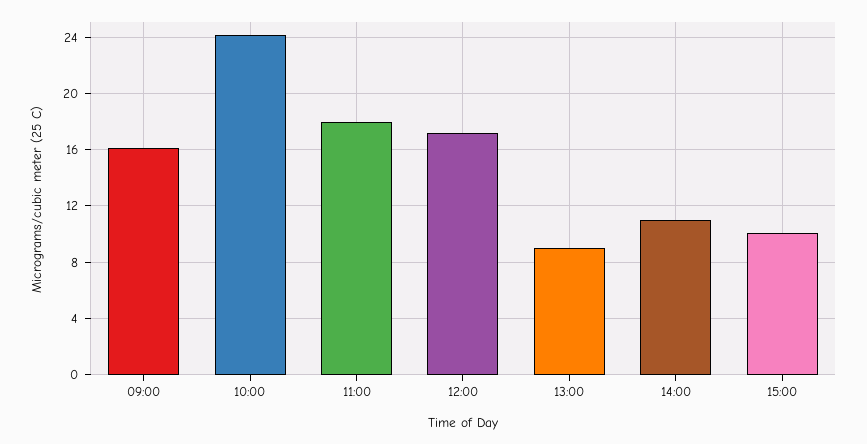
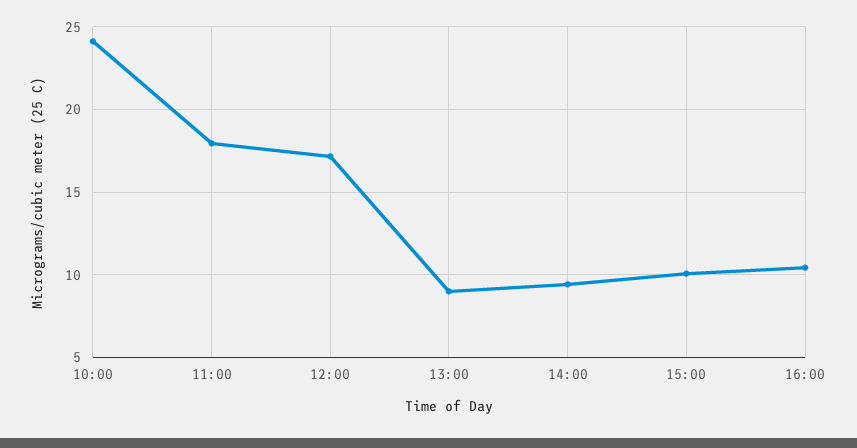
09:00: 16 -> none
14:00: 11 -> 9.5
16:00: none -> 10.5

